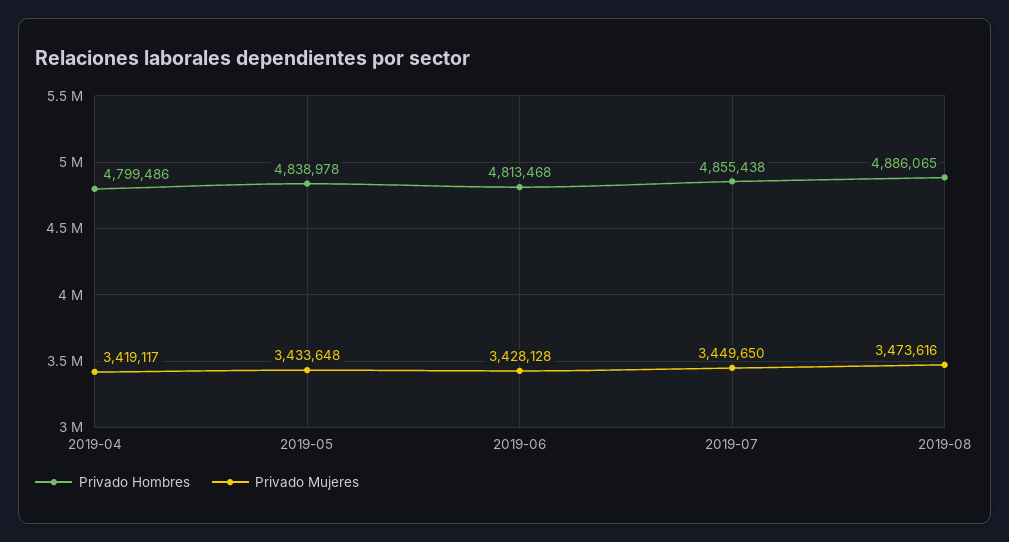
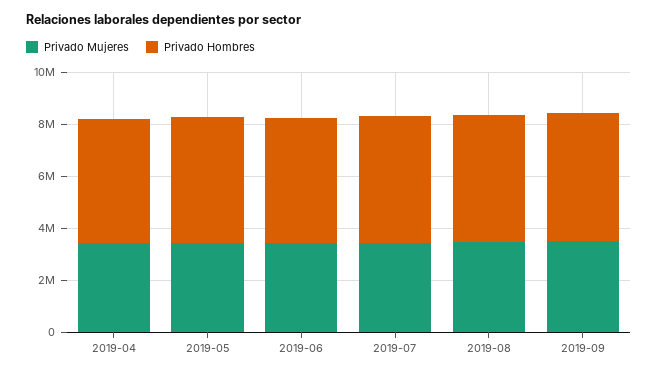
Privado Mujeres, 2019-09: none -> 3500000
Privado Hombres, 2019-09: none -> 5000000

